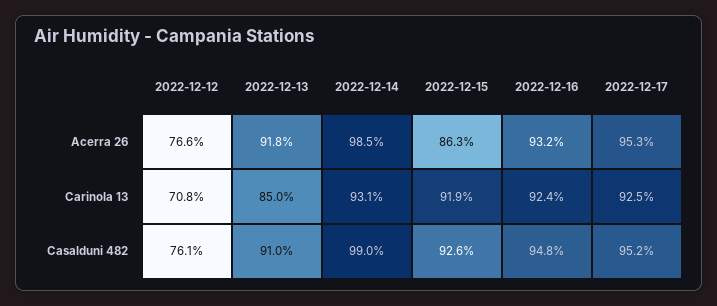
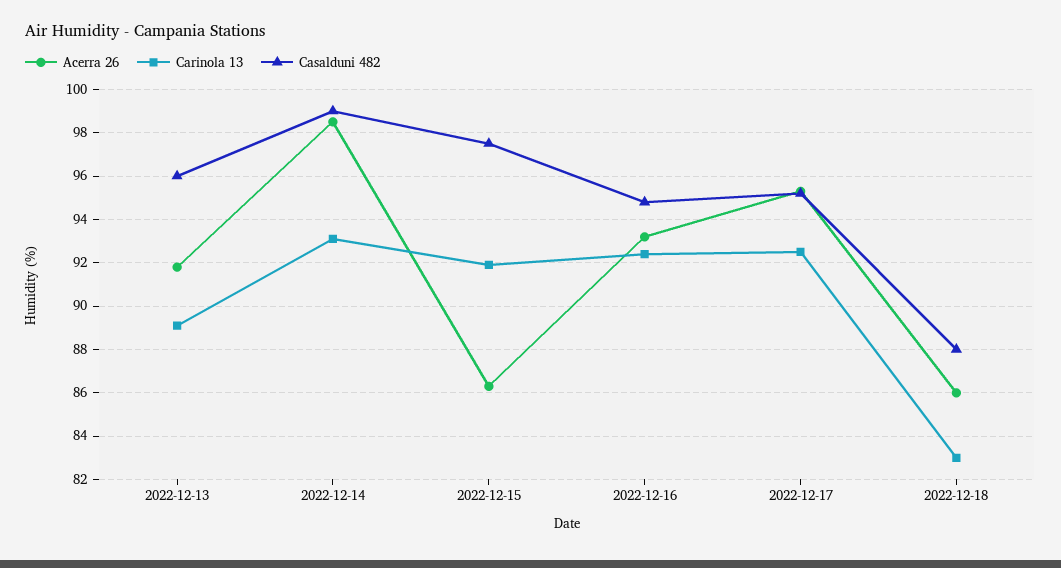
Acerra 26, 2022-12-12: 76.6 -> none
Carinola 13, 2022-12-12: 70.8 -> none
Carinola 13, 2022-12-13: 85 -> 89
Casalduni 482, 2022-12-12: 76.1 -> none
Casalduni 482, 2022-12-13: 91 -> 96
Casalduni 482, 2022-12-15: 92.6 -> 97.5
Acerra 26, 2022-12-18: none -> 86
Carinola 13, 2022-12-18: none -> 83
Casalduni 482, 2022-12-18: none -> 88

